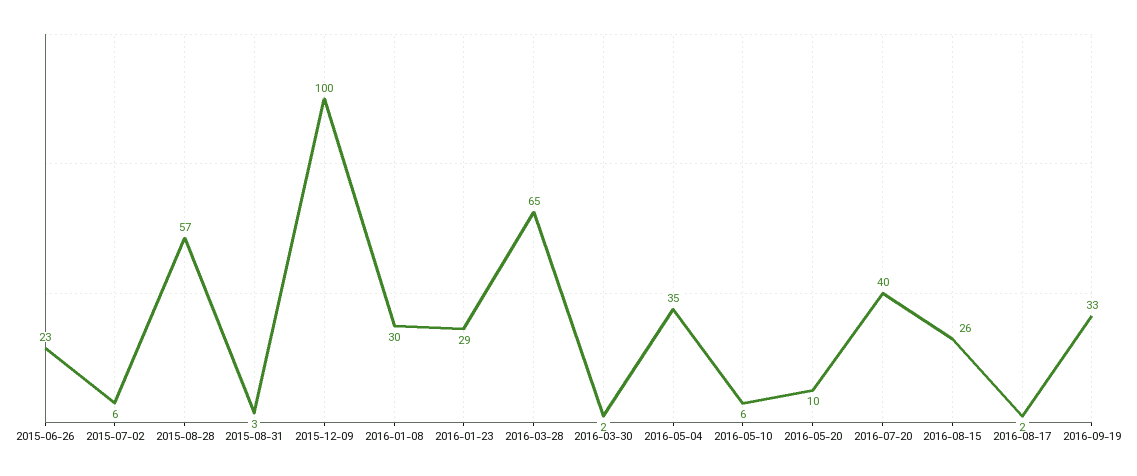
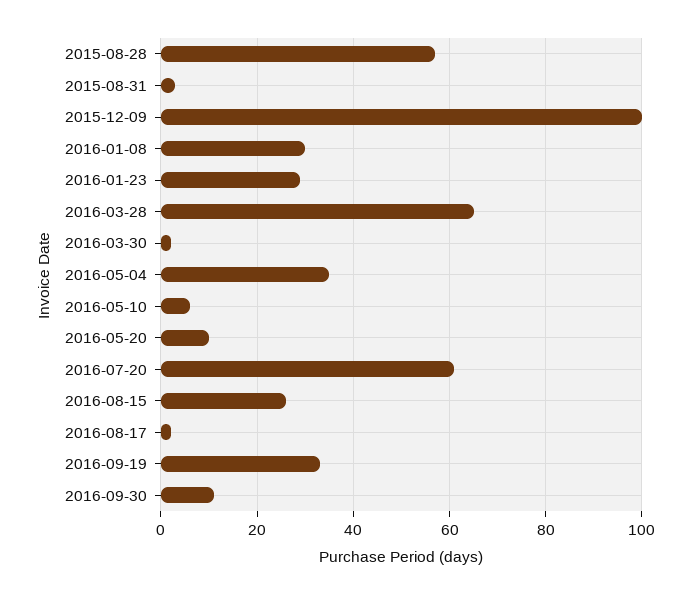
2015-06-26: 23 -> none
2015-07-02: 6 -> none
2016-07-20: 40 -> 60
2016-09-30: none -> 10

